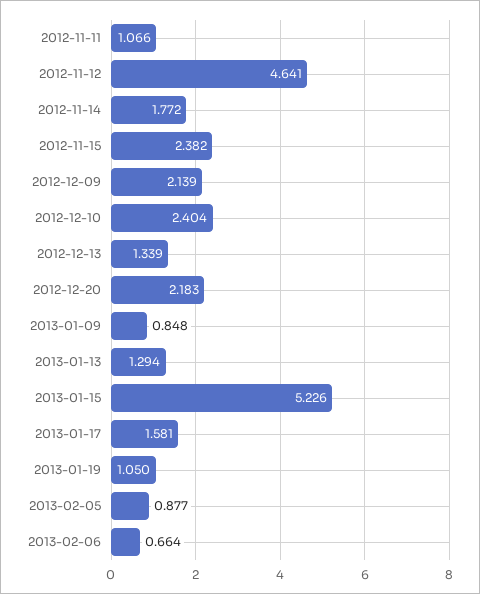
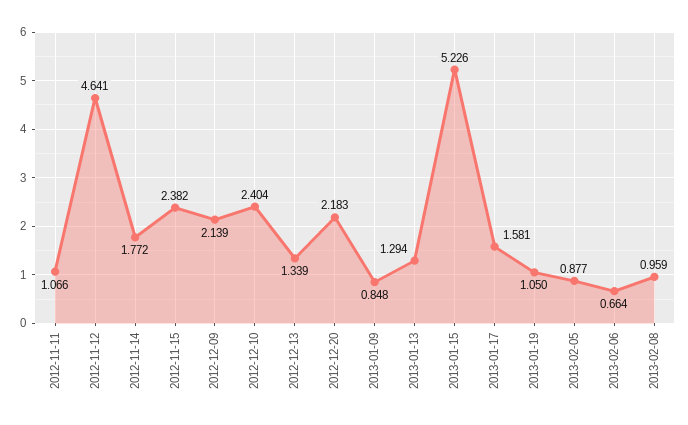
2013-02-08: none -> 0.959

